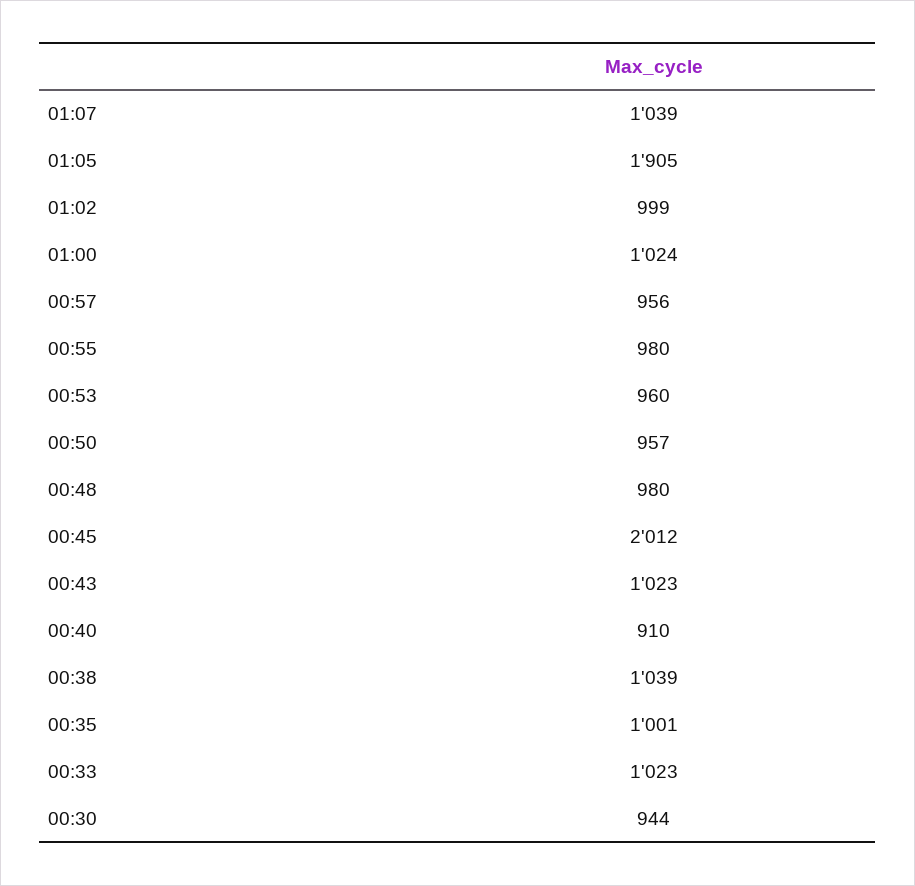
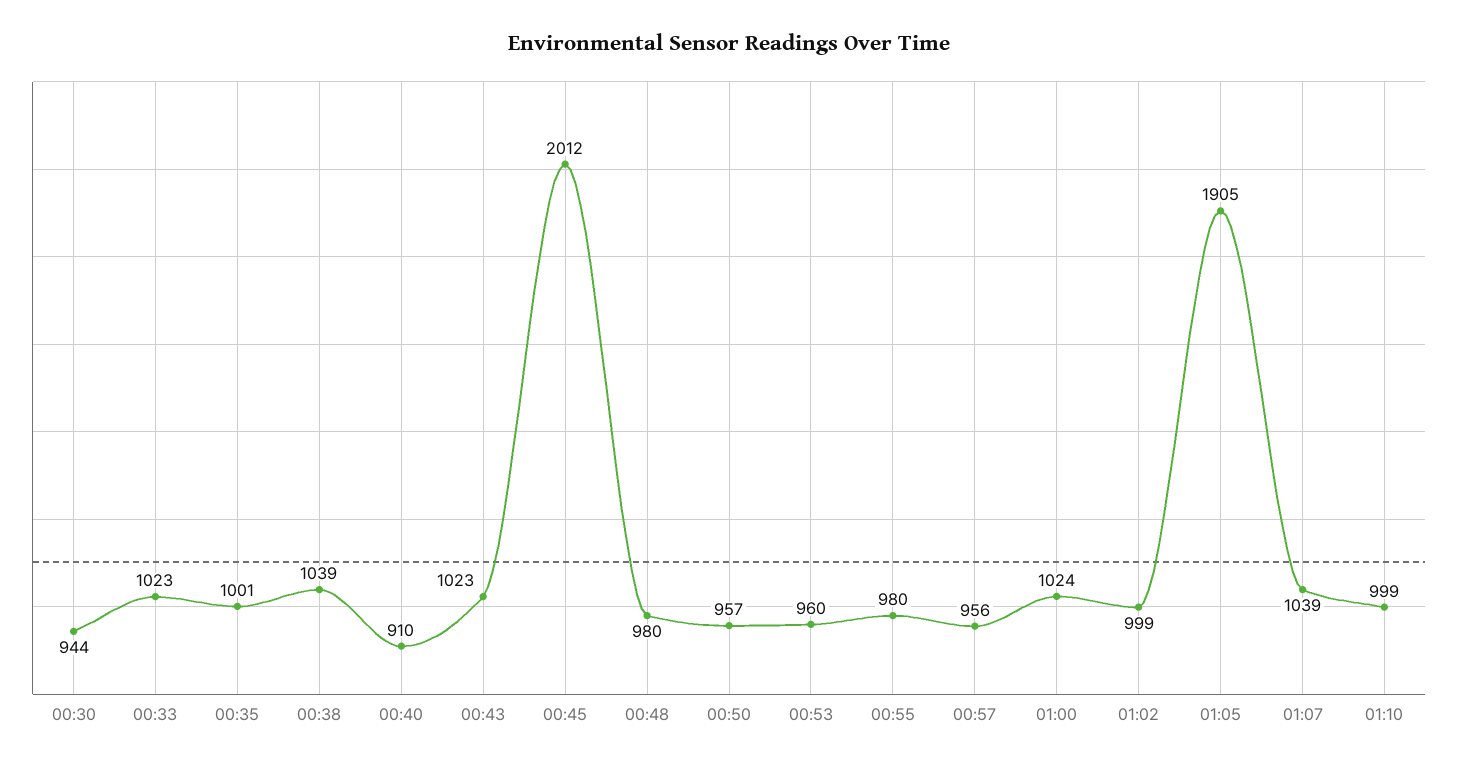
01:10: none -> 999

